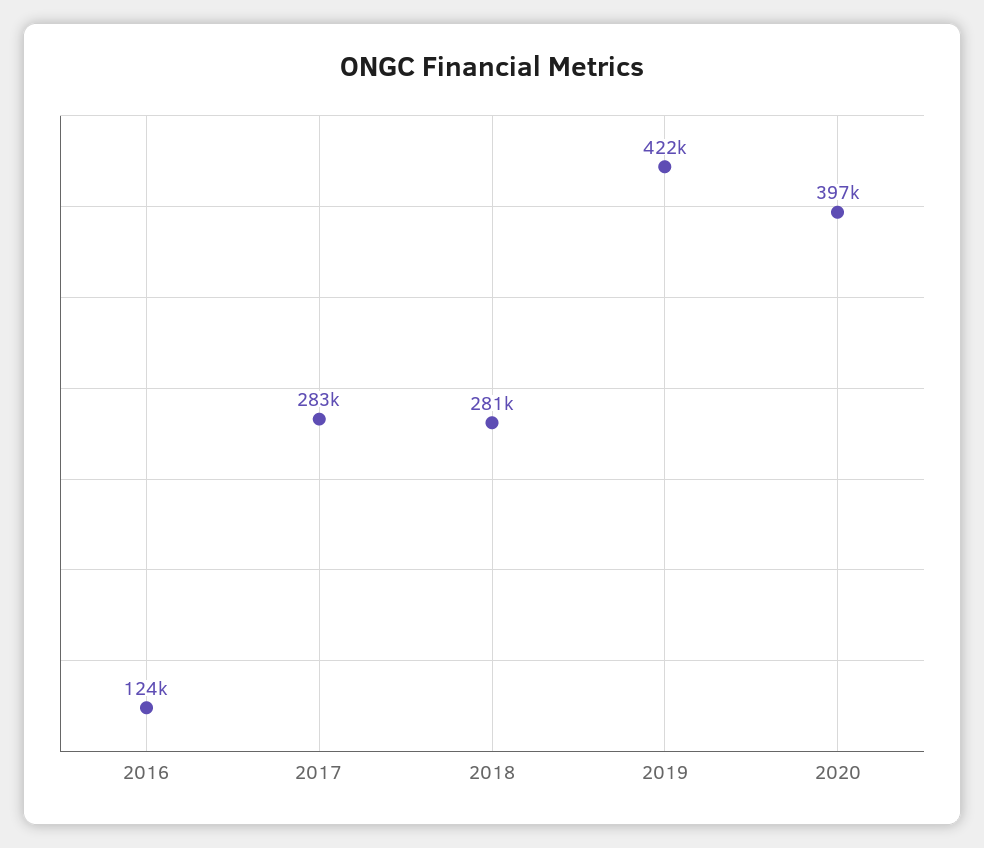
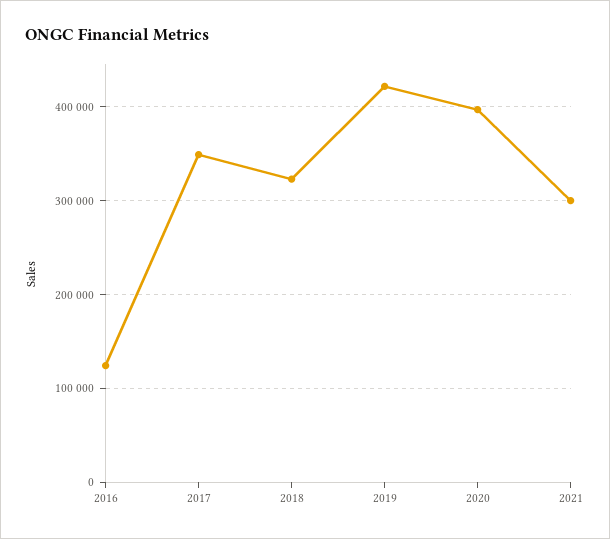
2017: 283000 -> 350000
2018: 281000 -> 320000
2021: none -> 300000

